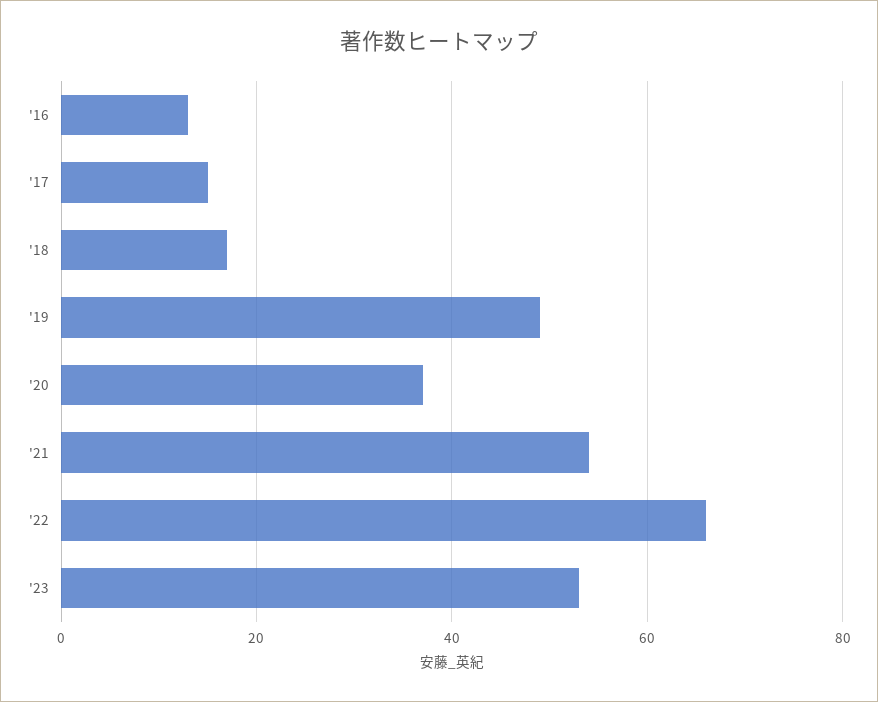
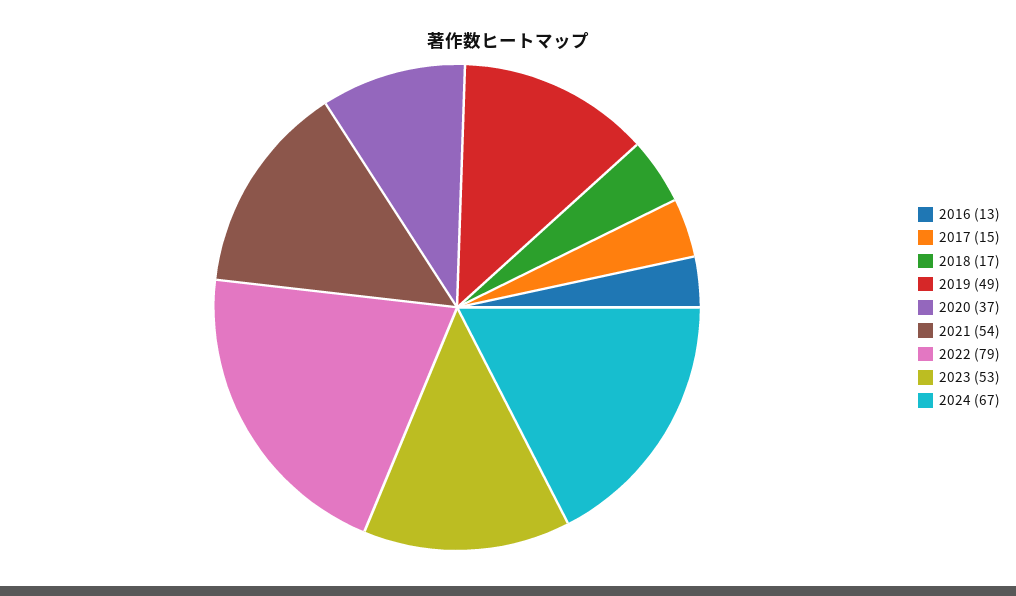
'22: 65 -> 79
2024: none -> 67

